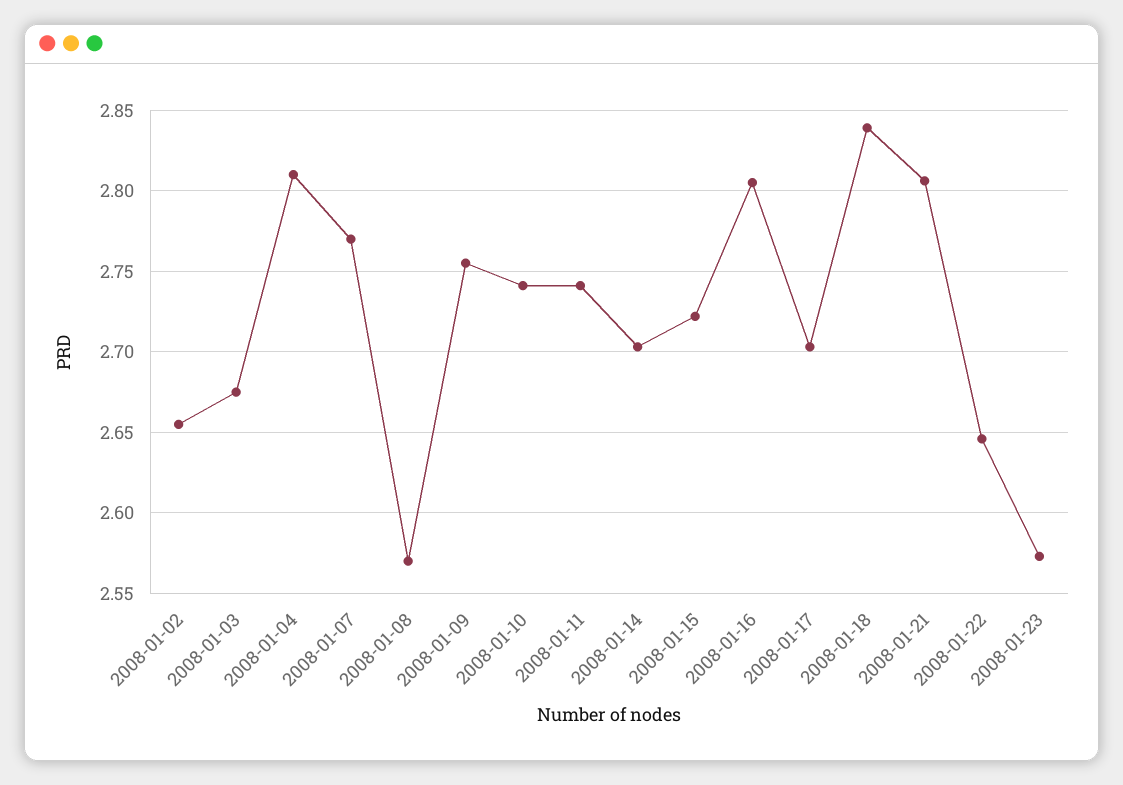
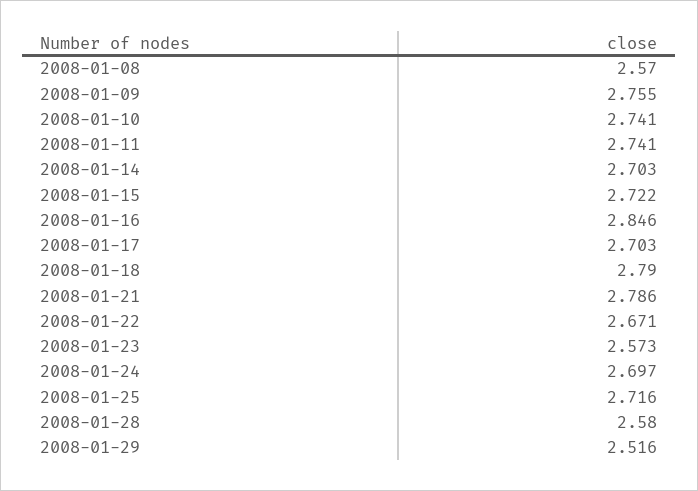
2008-01-02: 2.655 -> none
2008-01-03: 2.675 -> none
2008-01-04: 2.81 -> none
2008-01-07: 2.77 -> none
2008-01-16: 2.805 -> 2.846
2008-01-18: 2.84 -> 2.79
2008-01-21: 2.805 -> 2.786
2008-01-22: 2.645 -> 2.671
2008-01-24: none -> 2.697
2008-01-25: none -> 2.716
2008-01-28: none -> 2.58
2008-01-29: none -> 2.516

